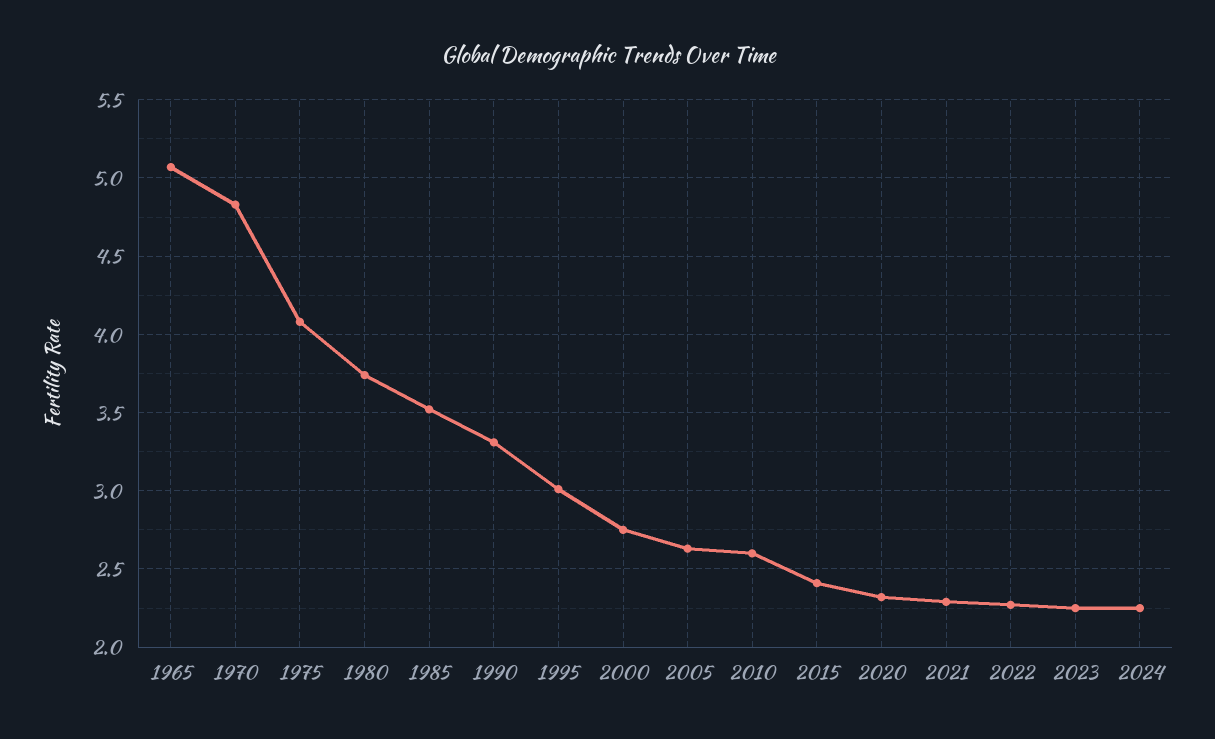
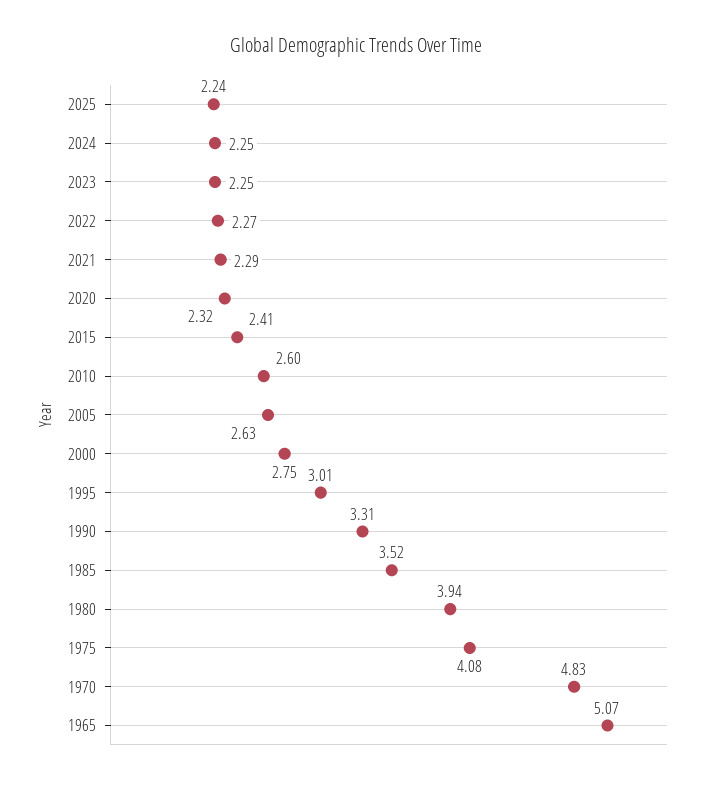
1980: 3.75 -> 3.94
2025: none -> 2.24

